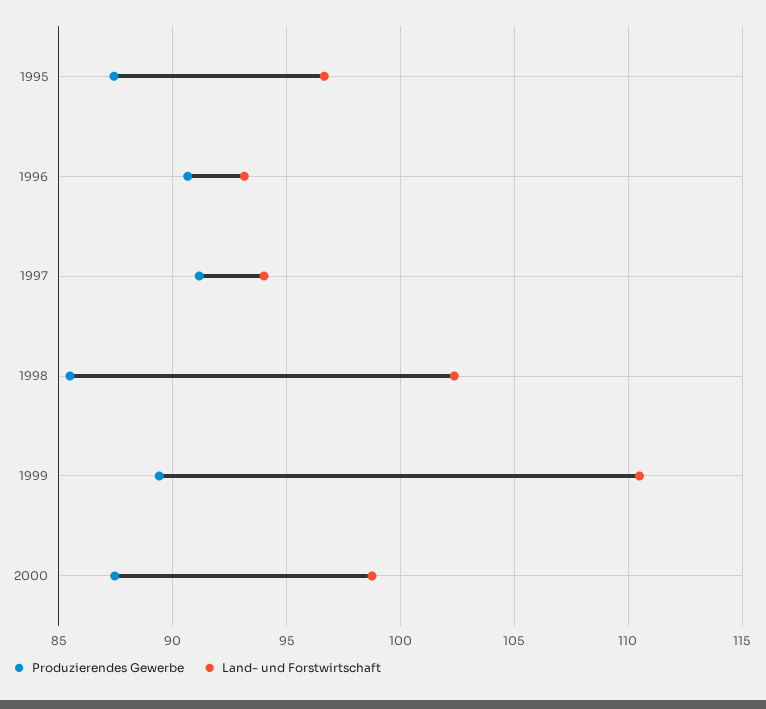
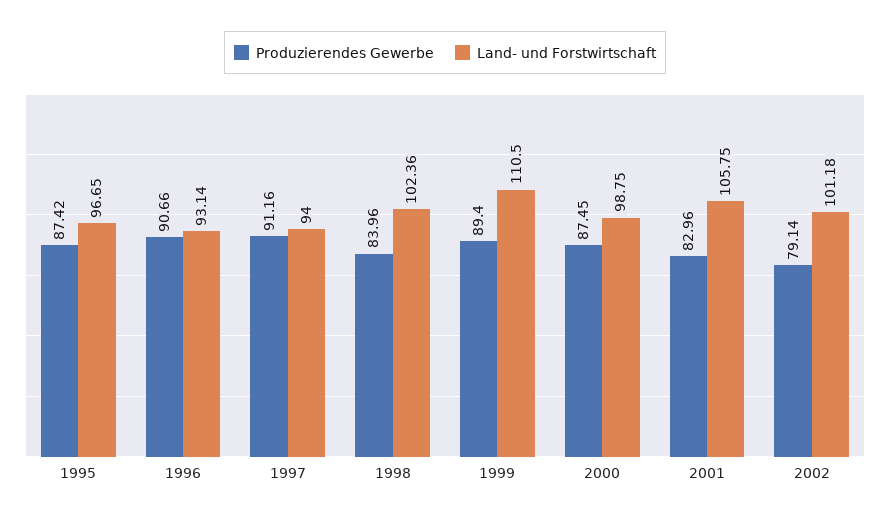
Produzierendes Gewerbe, 1998: 85.5 -> 83.96
Produzierendes Gewerbe, 2001: none -> 82.96
Land- und Forstwirtschaft, 2001: none -> 105.75
Produzierendes Gewerbe, 2002: none -> 79.14
Land- und Forstwirtschaft, 2002: none -> 101.18

